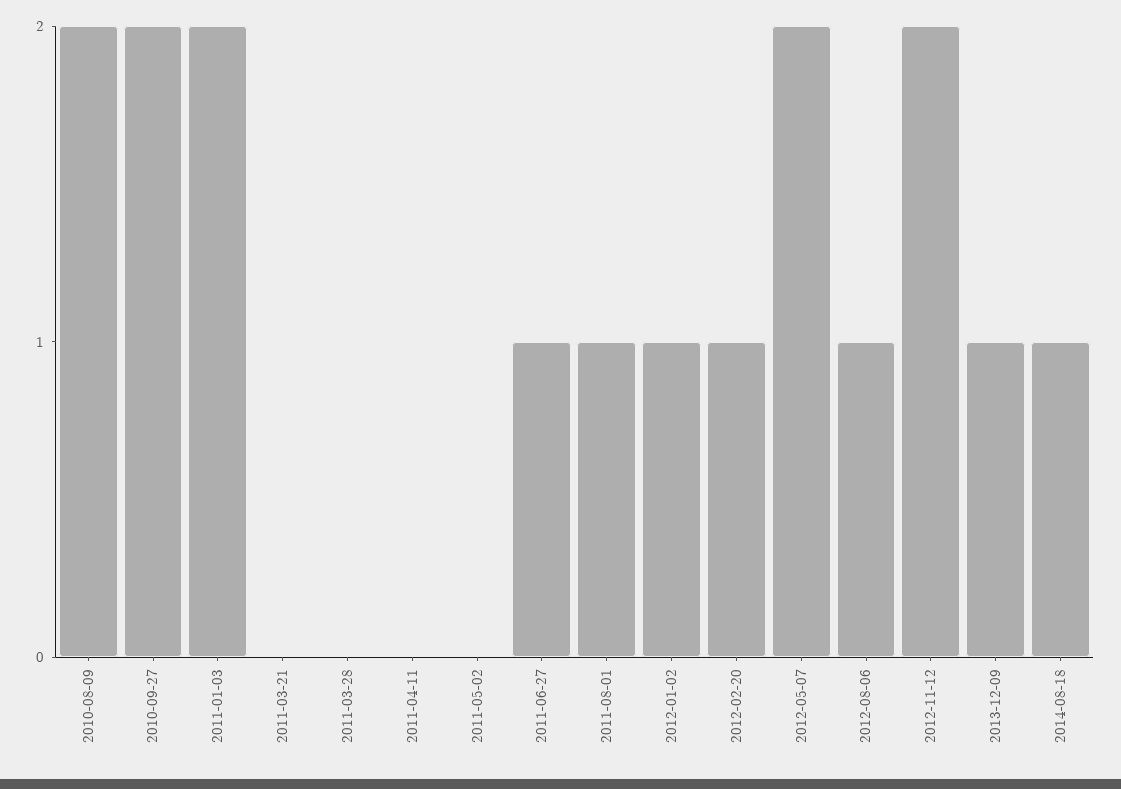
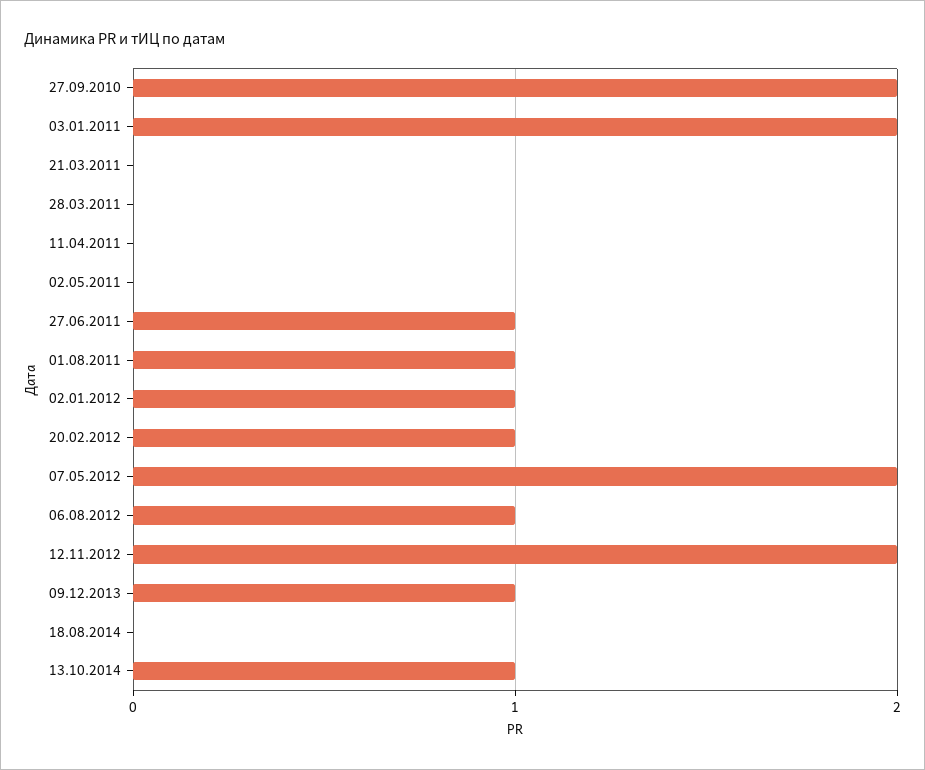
2010-08-09: 2 -> none
2014-08-18: 1 -> 0
13.10.2014: none -> 1

